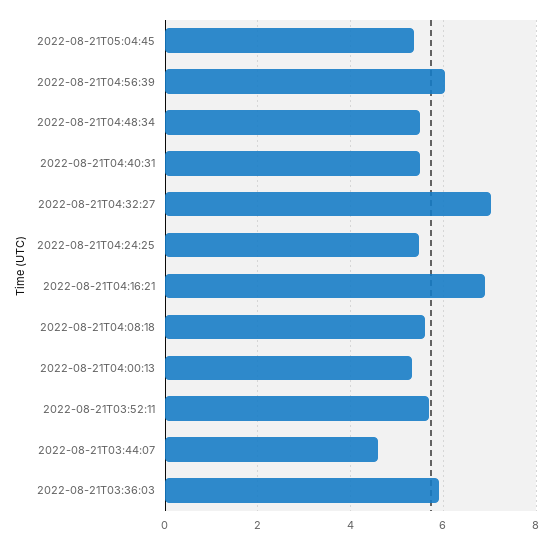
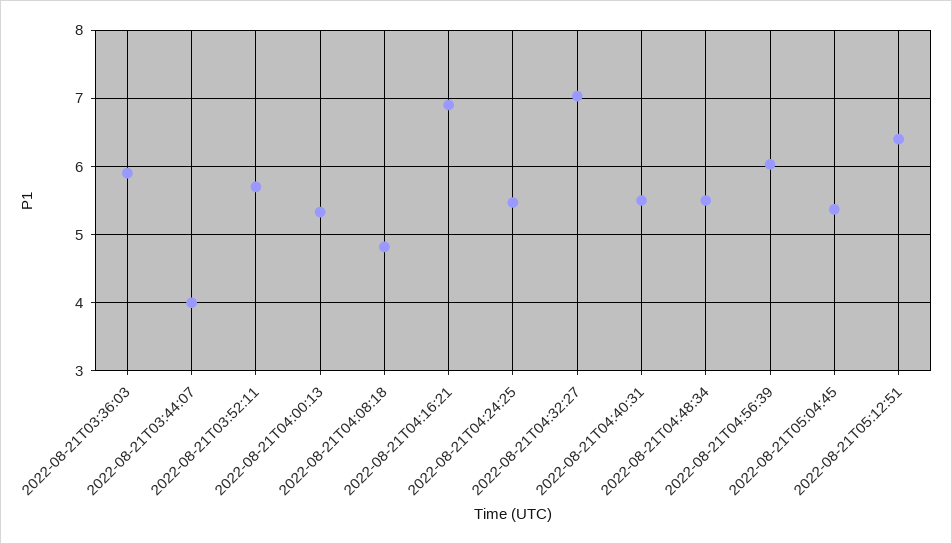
2022-08-21T04:08:18: 5.6 -> 4.8
2022-08-21T03:44:07: 4.6 -> 4
2022-08-21T05:12:51: none -> 6.4

